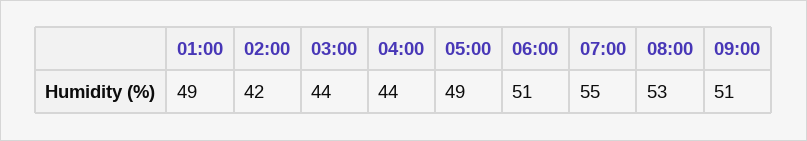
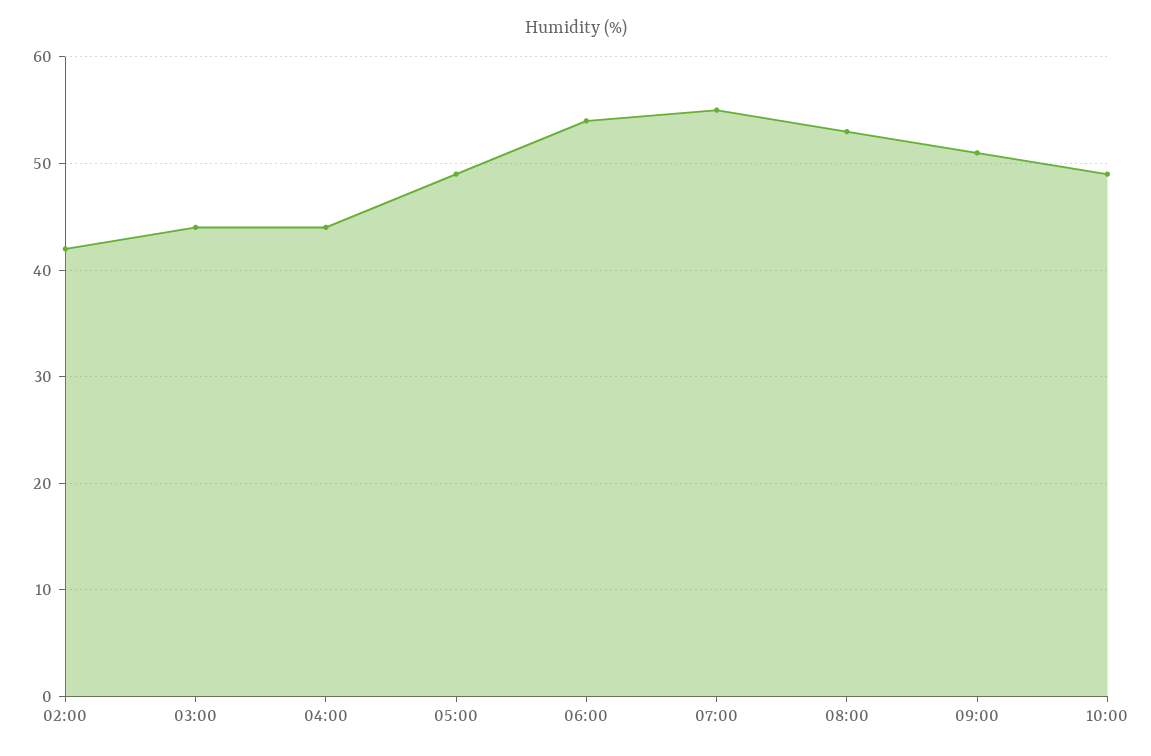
01:00: 49 -> none
06:00: 51 -> 54
10:00: none -> 49

